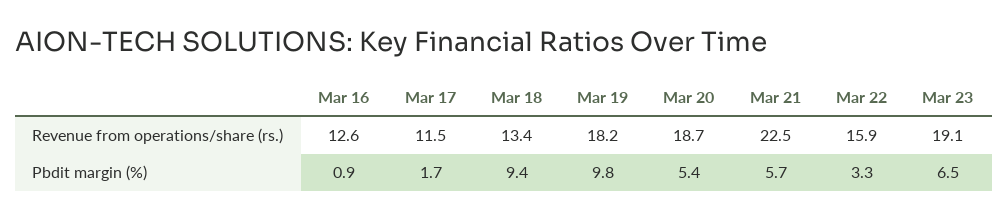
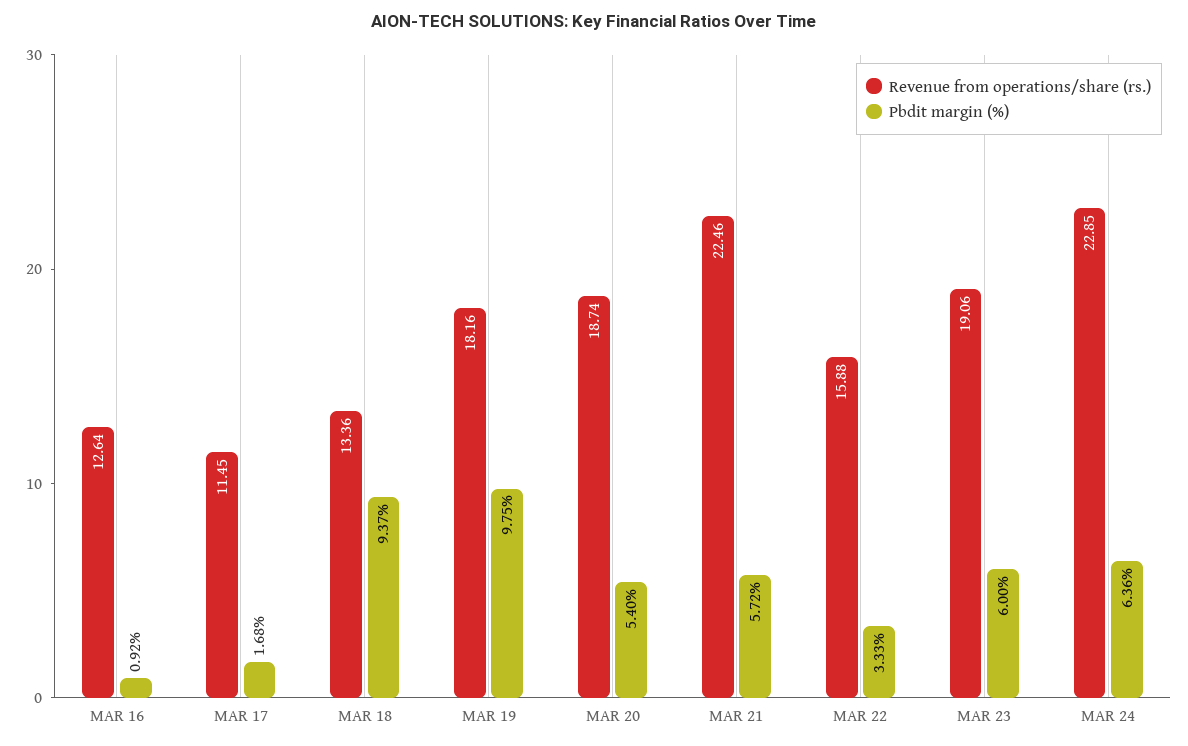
Pbdit margin (%), Mar 23: 6.5 -> 6
Revenue from operations/share (rs.), MAR 24: none -> 22.85
Pbdit margin (%), MAR 24: none -> 6.36

